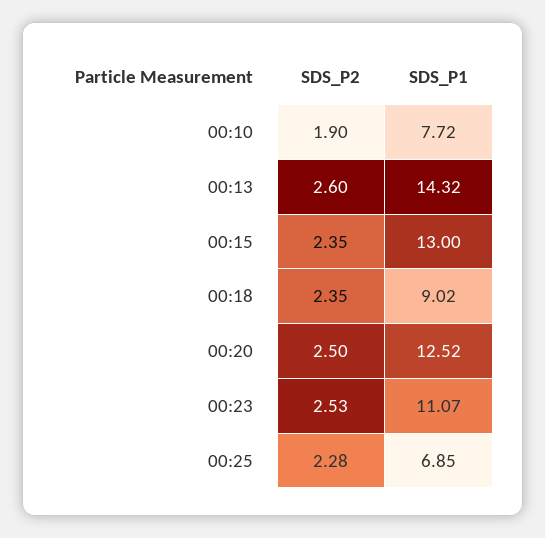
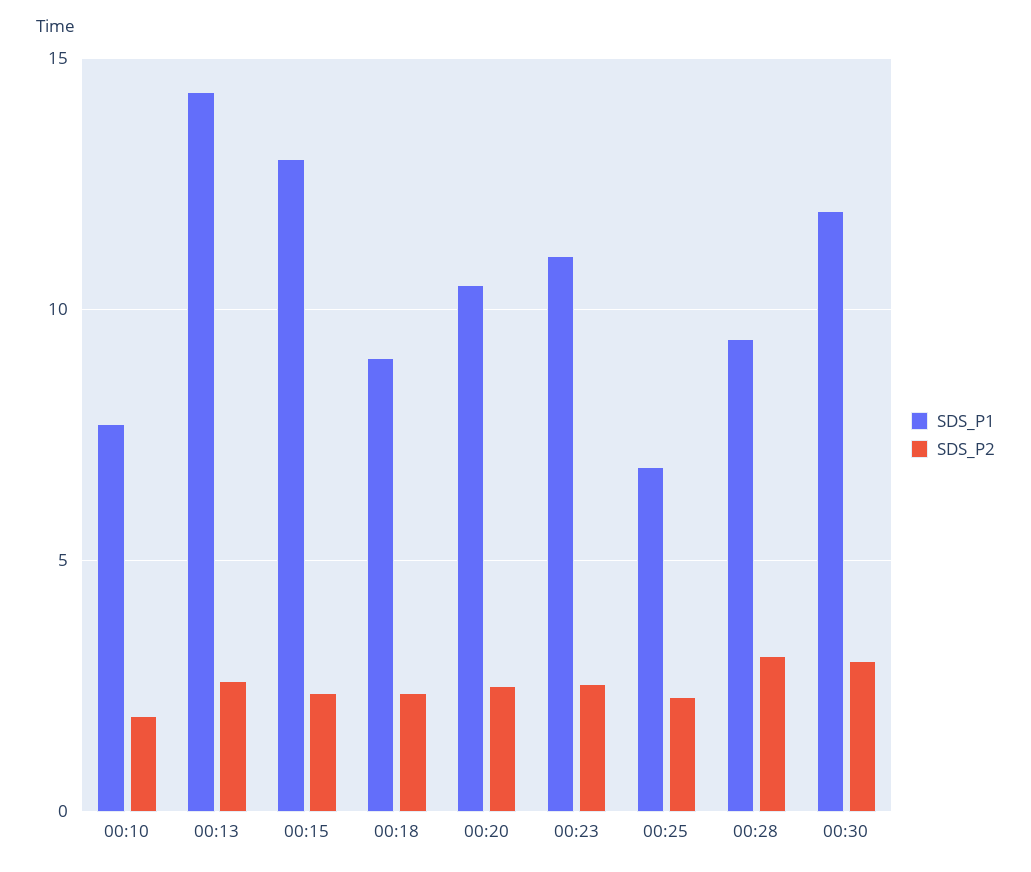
SDS_P1, 00:20: 12.52 -> 10.5
SDS_P1, 00:28: none -> 9.5
SDS_P2, 00:28: none -> 3
SDS_P1, 00:30: none -> 12
SDS_P2, 00:30: none -> 3

